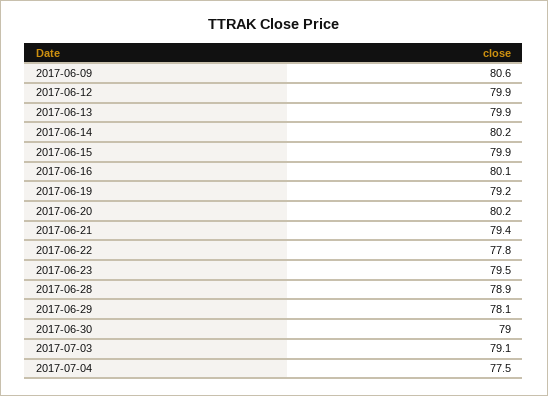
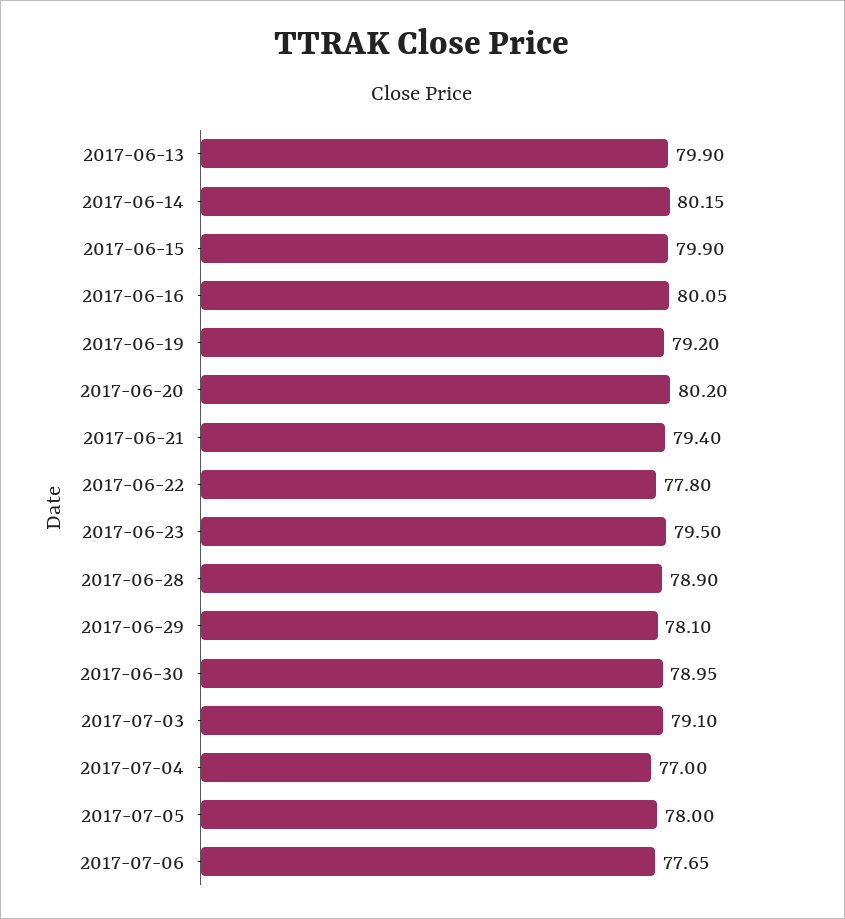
2017-06-09: 80.6 -> none
2017-06-12: 79.9 -> none
2017-07-04: 77.5 -> 77
2017-07-05: none -> 78
2017-07-06: none -> 77.65

